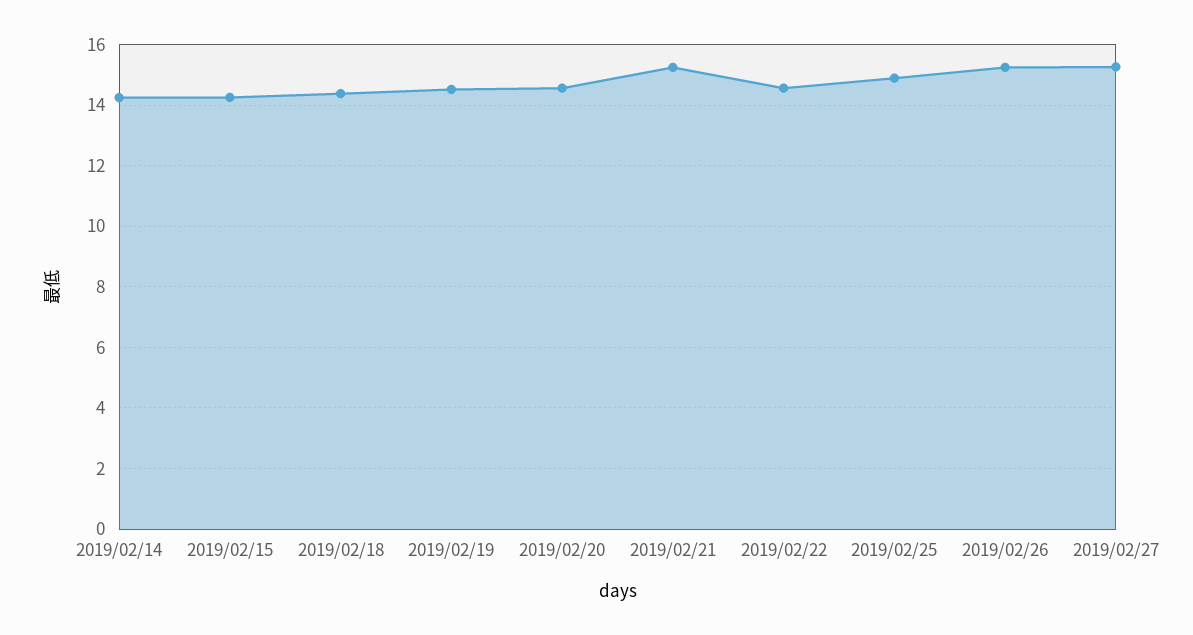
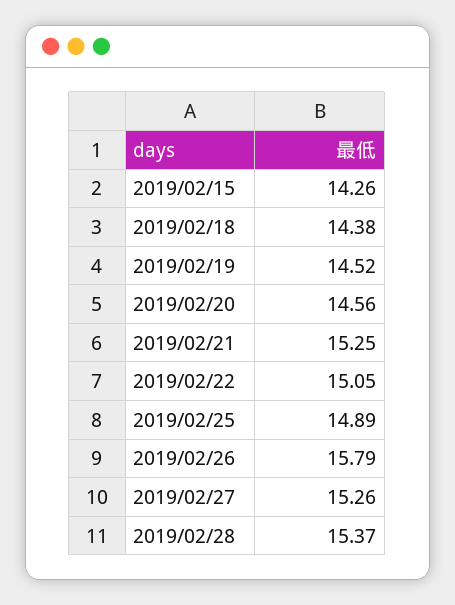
2019/02/14: 14.2 -> none
2019/02/22: 14.6 -> 15.05
2019/02/26: 15.2 -> 15.79
2019/02/28: none -> 15.37

